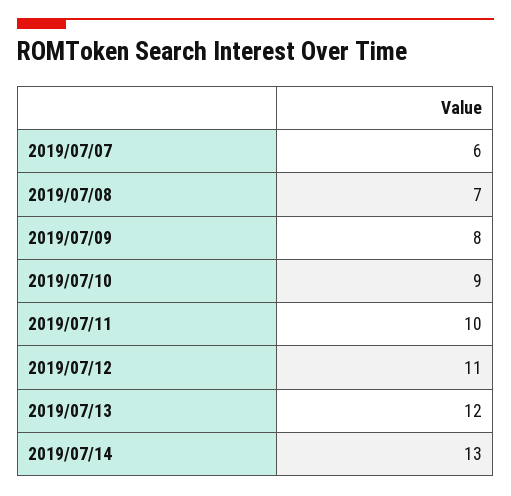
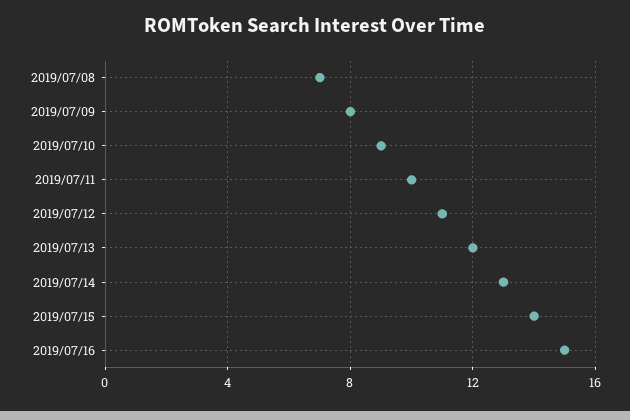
2019/07/07: 6 -> none
2019/07/15: none -> 14
2019/07/16: none -> 15

